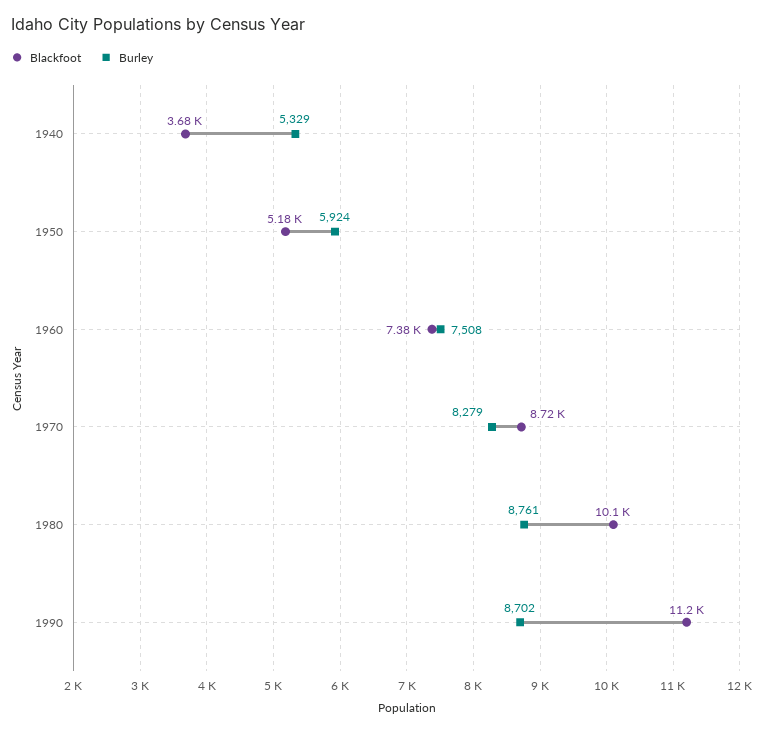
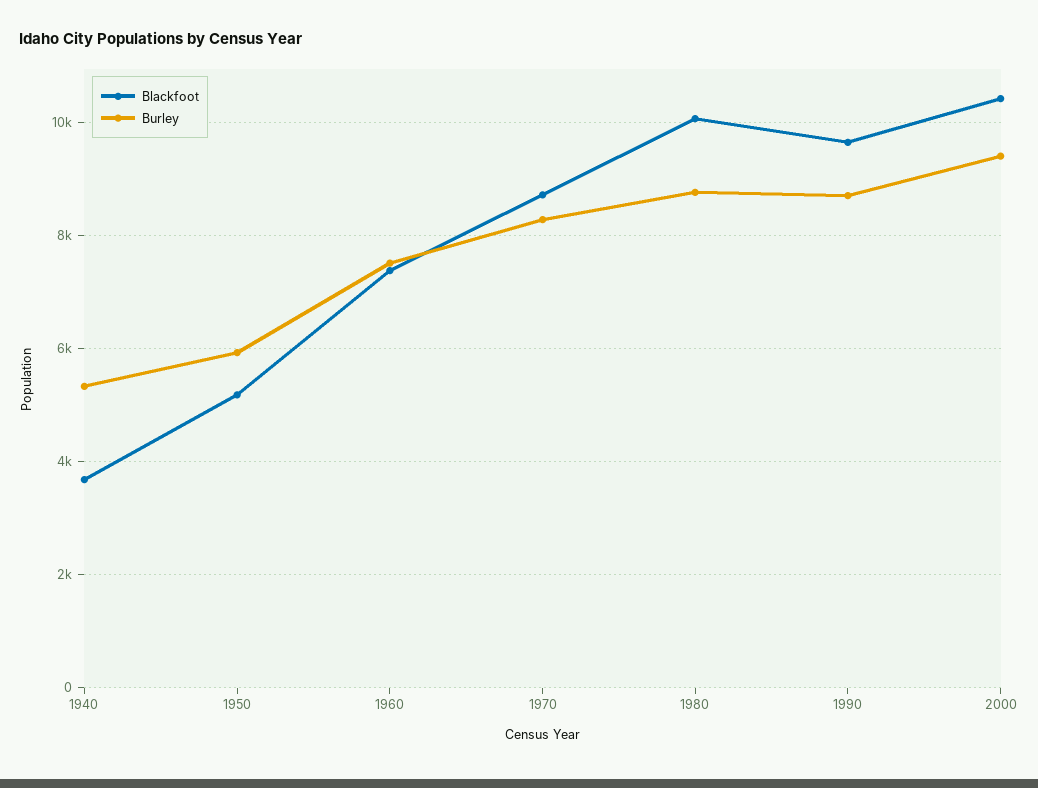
Blackfoot, 1990: 11200 -> 9600
Blackfoot, 2000: none -> 10400
Burley, 2000: none -> 9400

